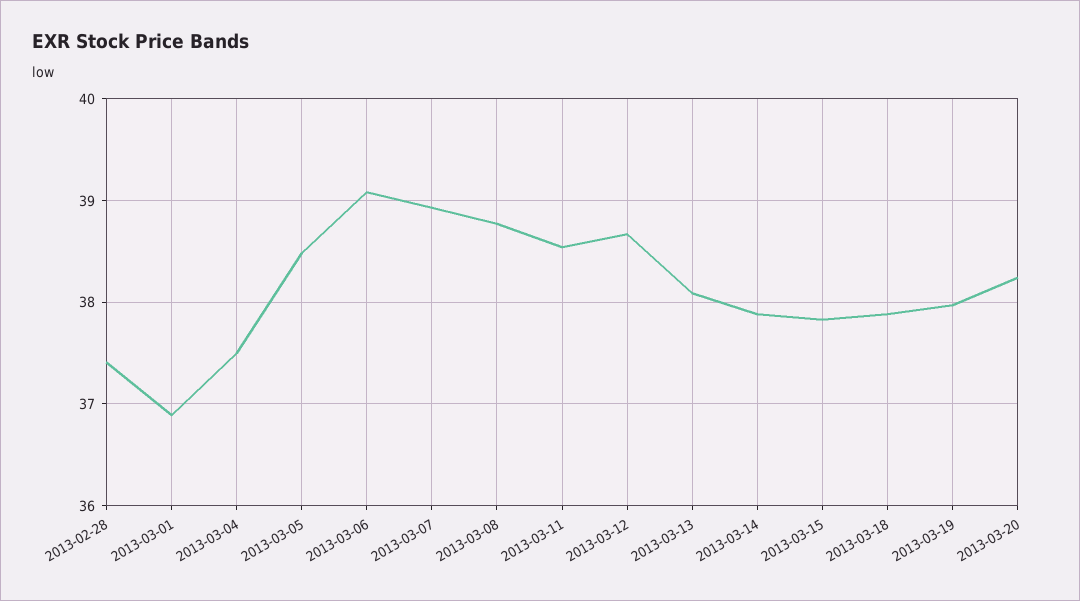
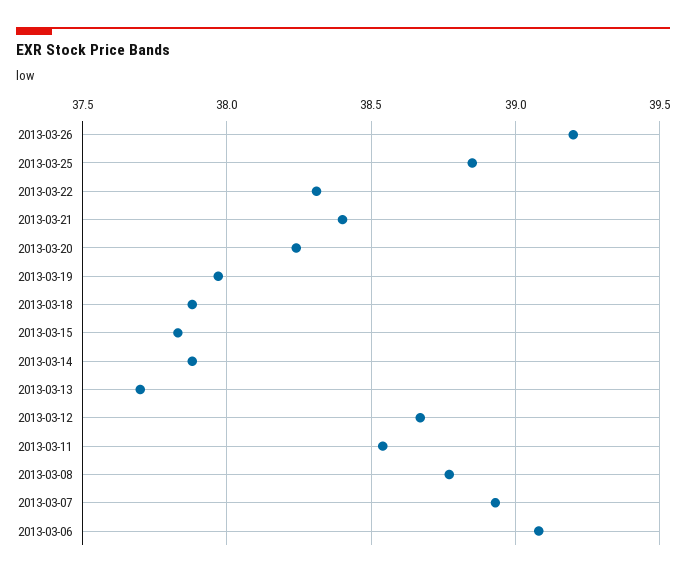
2013-02-28: 37.4 -> none
2013-03-01: 36.9 -> none
2013-03-04: 37.5 -> none
2013-03-05: 38.5 -> none
2013-03-13: 38.1 -> 37.7
2013-03-26: none -> 39.2
2013-03-25: none -> 38.85
2013-03-22: none -> 38.3
2013-03-21: none -> 38.4

